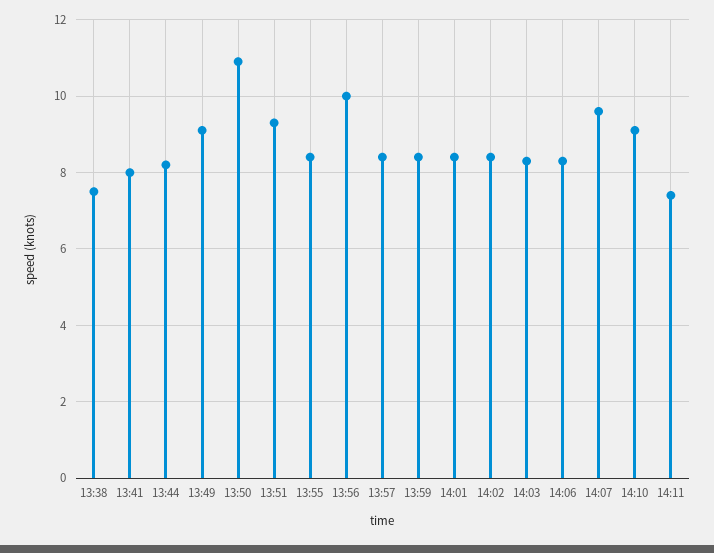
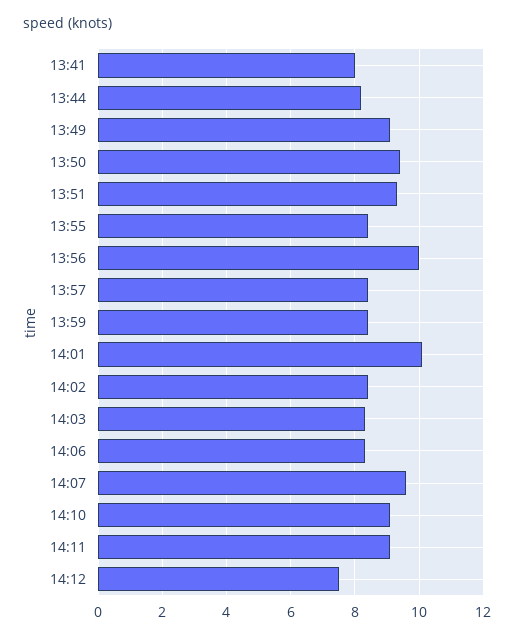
13:38: 7.5 -> none
13:50: 11 -> 9.5
14:01: 8.5 -> 10
14:11: 7.5 -> 9
14:12: none -> 7.5

